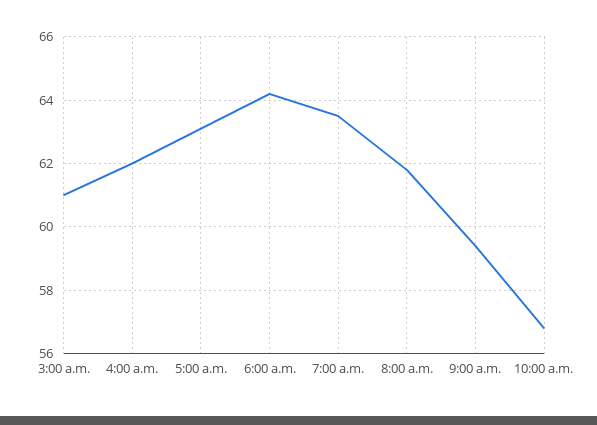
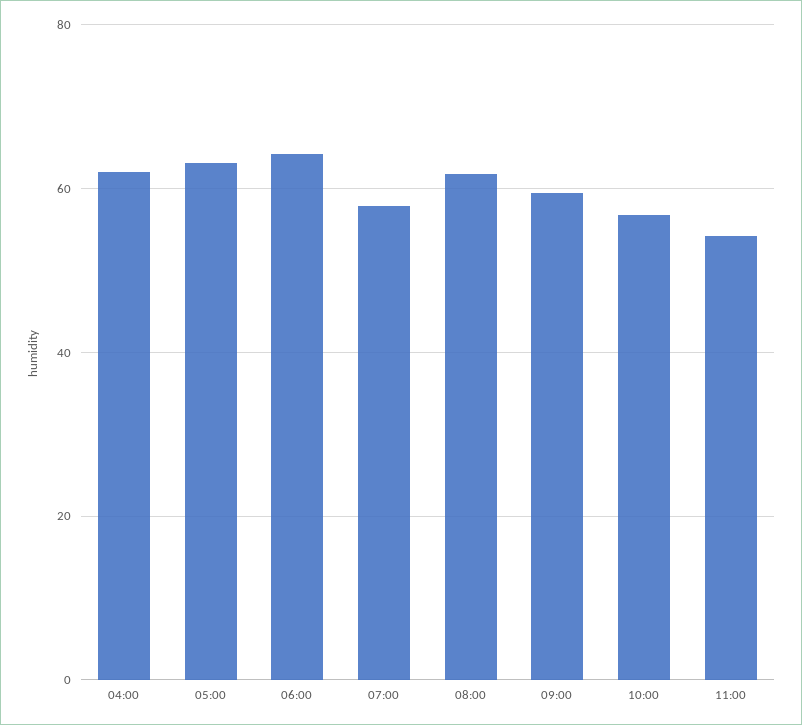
3:00 a.m.: 61 -> none
7:00 a.m.: 63.5 -> 58
11:00: none -> 54

